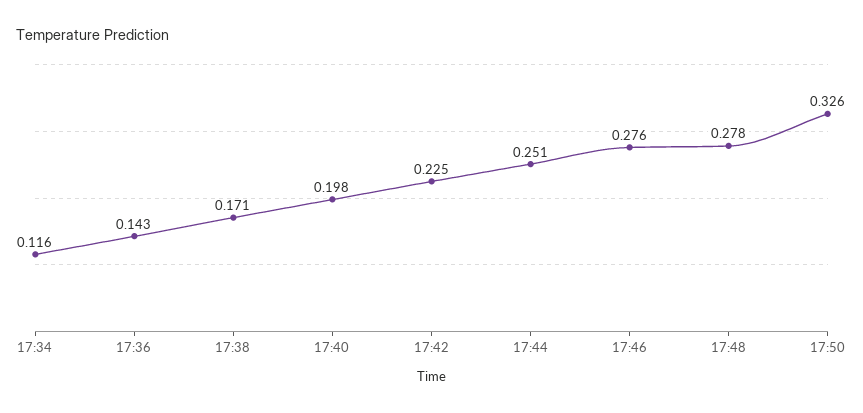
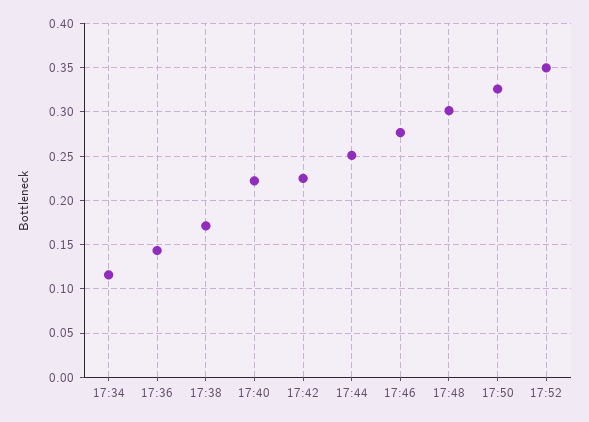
17:40: 0.198 -> 0.22
17:48: 0.278 -> 0.3
17:52: none -> 0.35

